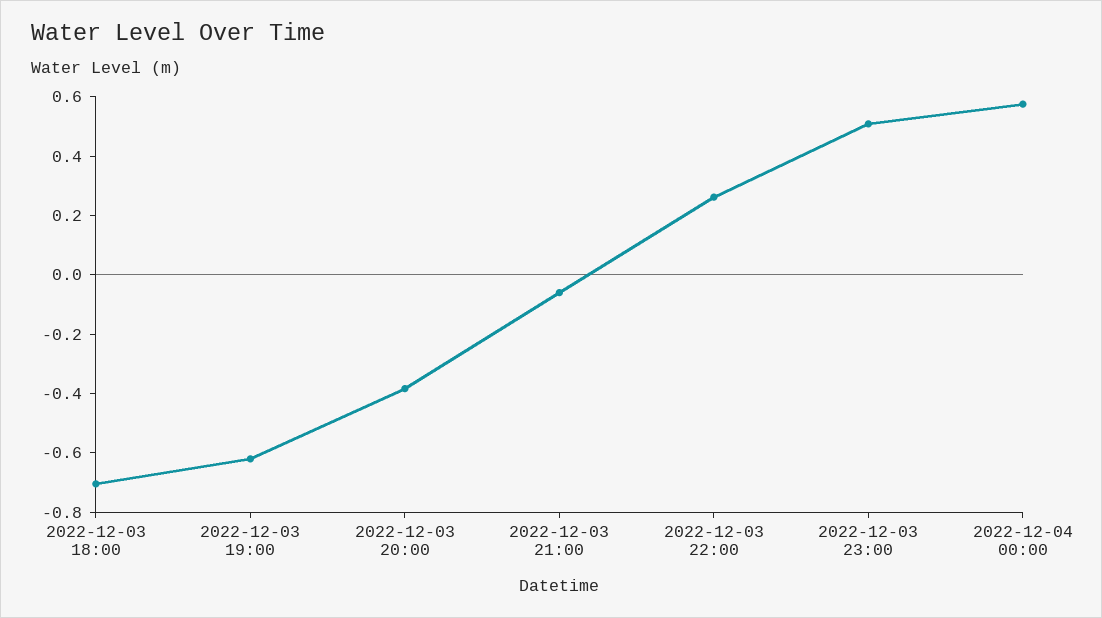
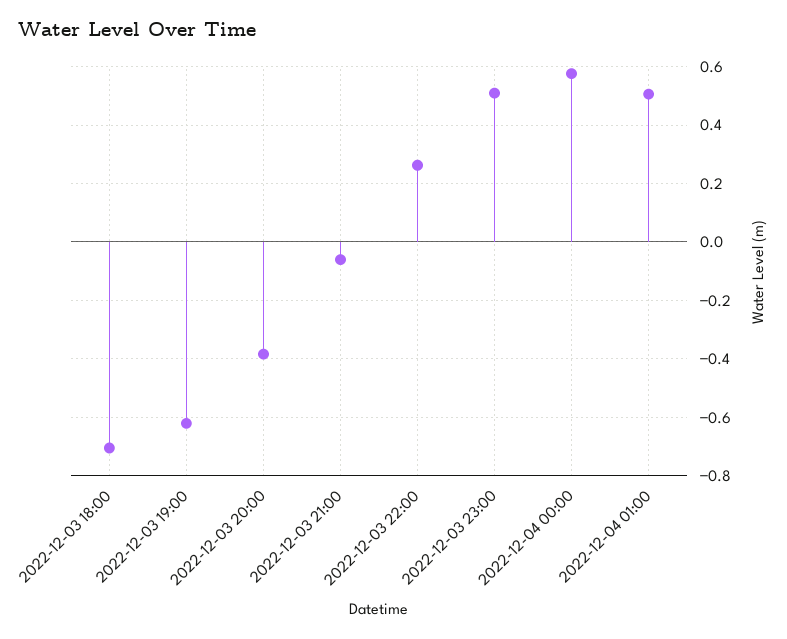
2022-12-04 01:00: none -> 0.5

